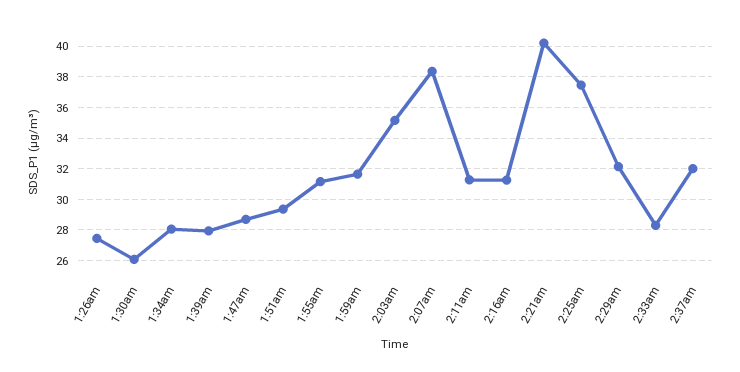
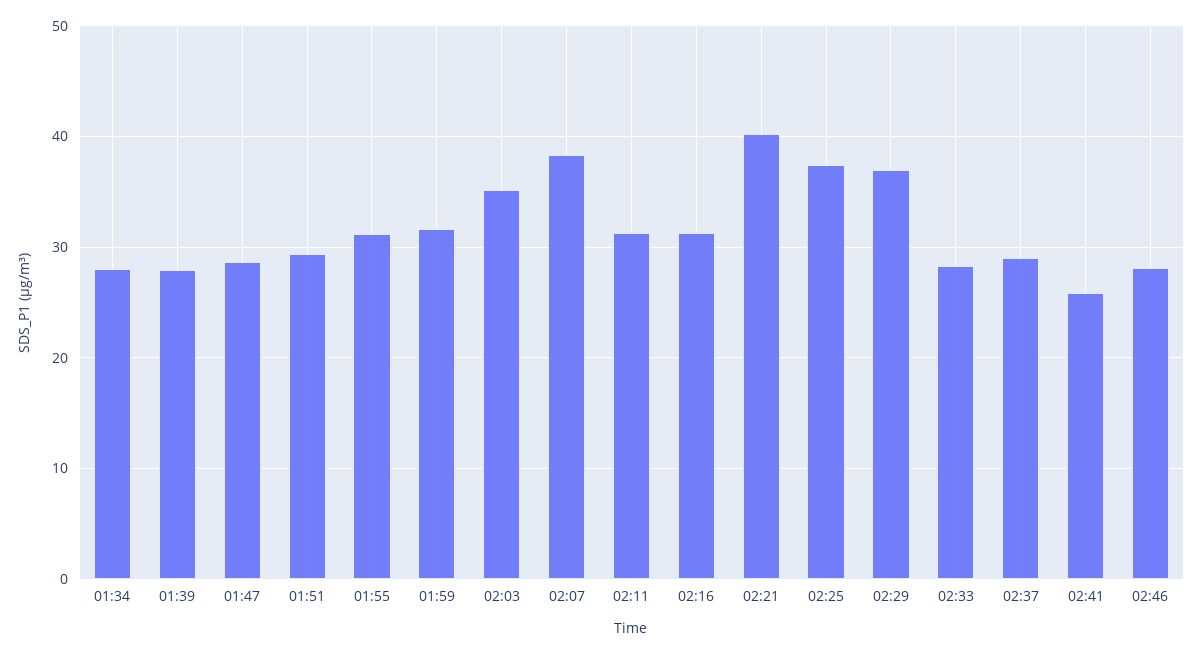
1:26am: 27.5 -> none
1:30am: 26 -> none
2:29am: 32 -> 37
2:37am: 32 -> 29
02:41: none -> 26
02:46: none -> 28

